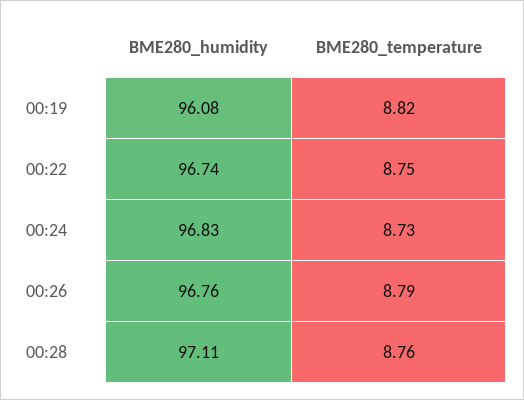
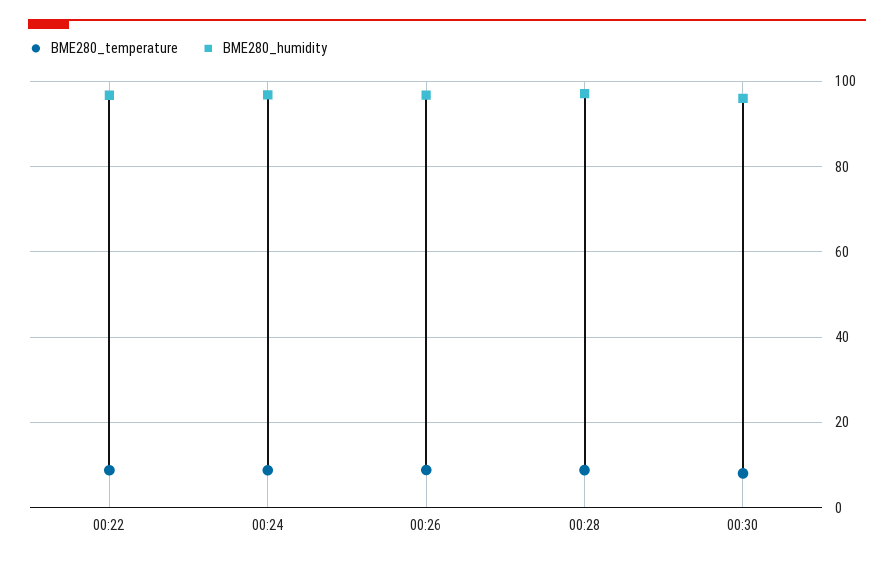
BME280_humidity, 00:19: 96.08 -> none
BME280_temperature, 00:19: 8.82 -> none
BME280_temperature, 00:30: none -> 8
BME280_humidity, 00:30: none -> 96

